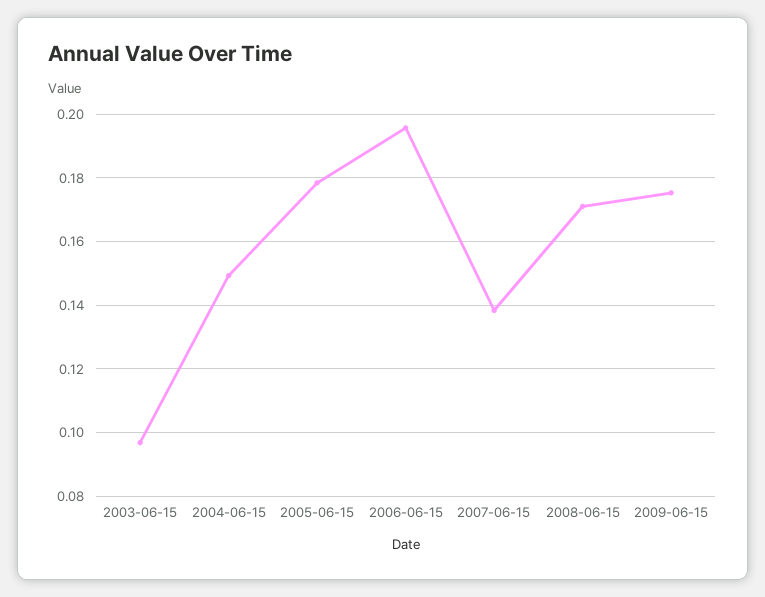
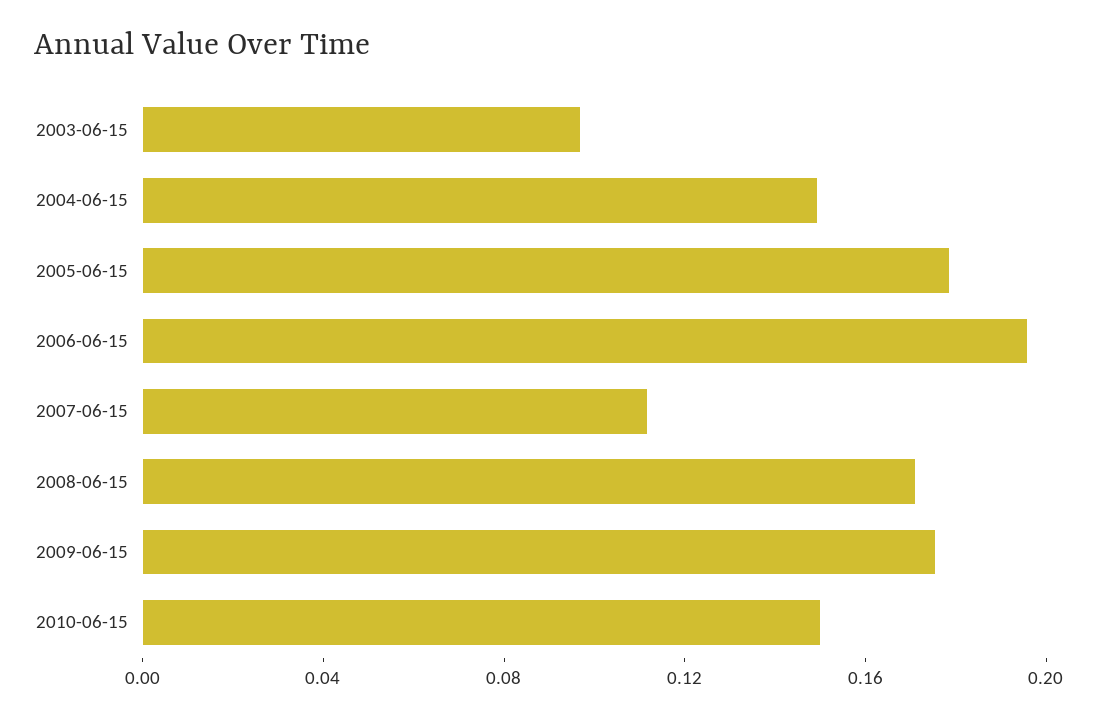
2007-06-15: 0.138 -> 0.11
2010-06-15: none -> 0.15

